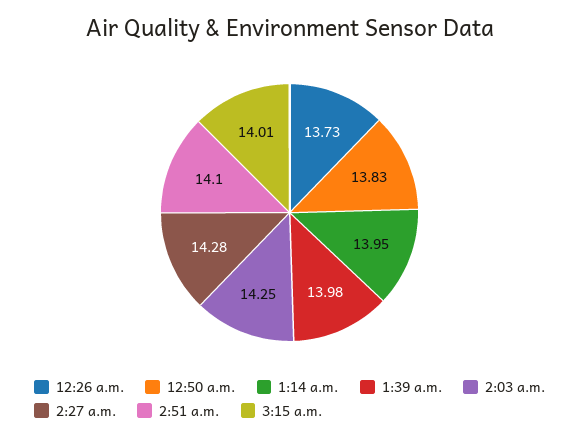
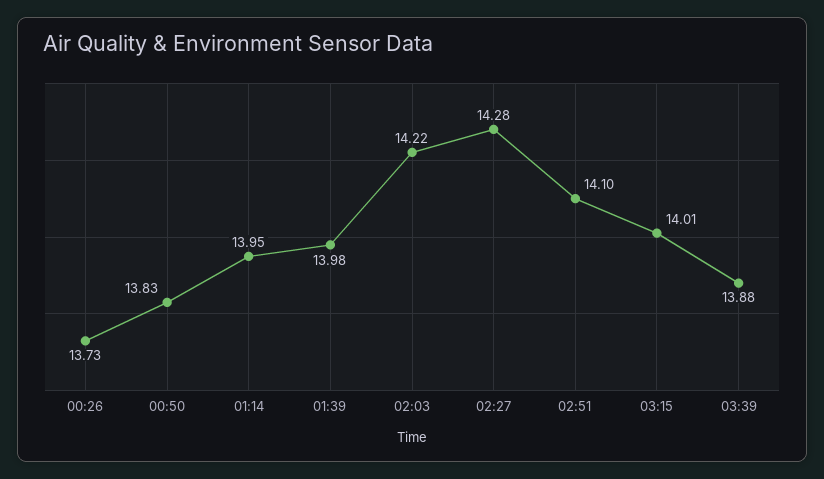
2:03 a.m.: 14.25 -> 14.22
03:39: none -> 13.88

